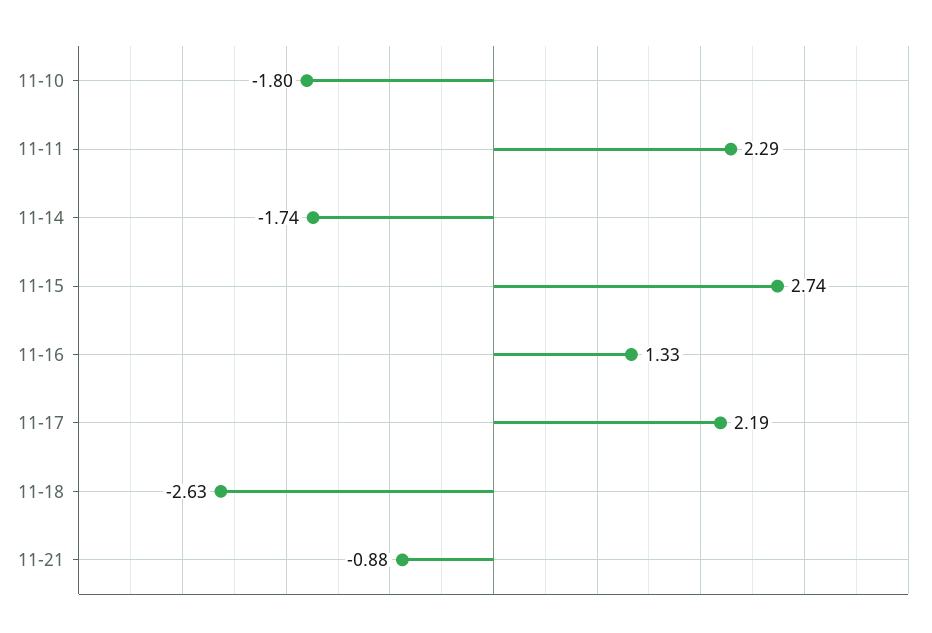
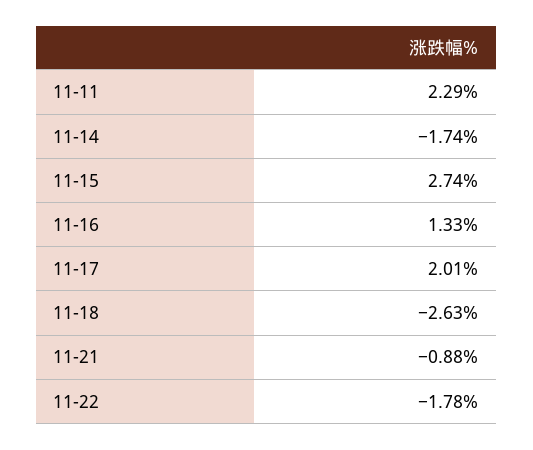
11-10: -1.8 -> none
11-17: 2.19 -> 2.01
11-22: none -> -1.78

